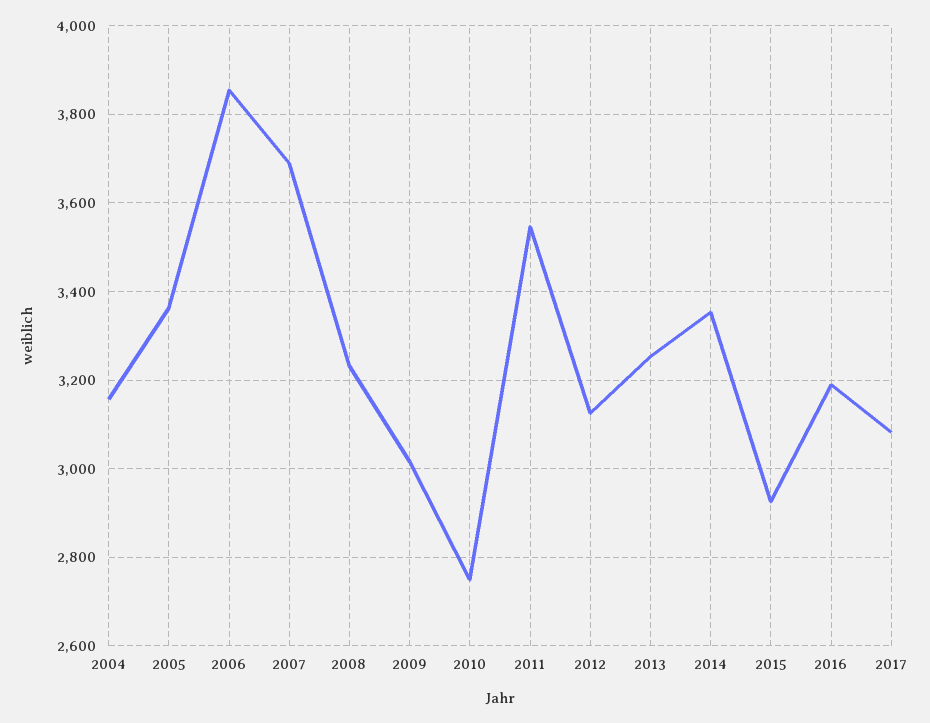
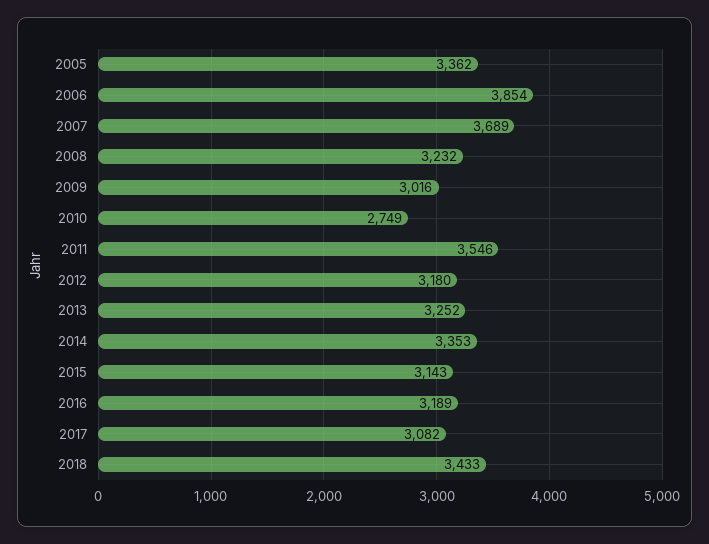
2004: 3160 -> none
2012: 3120 -> 3180
2015: 2920 -> 3143
2018: none -> 3433

